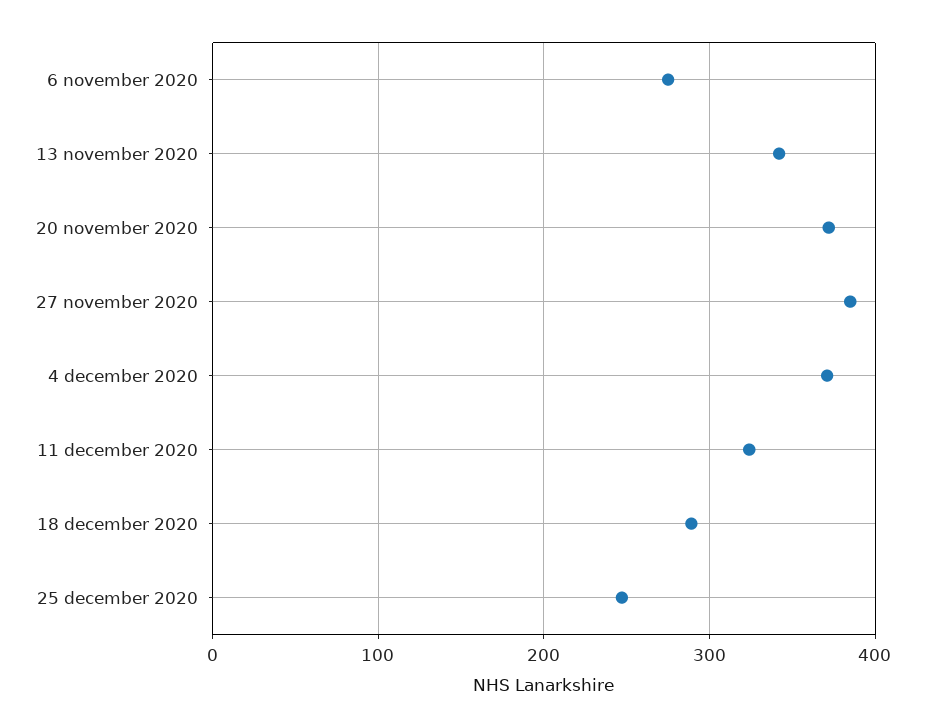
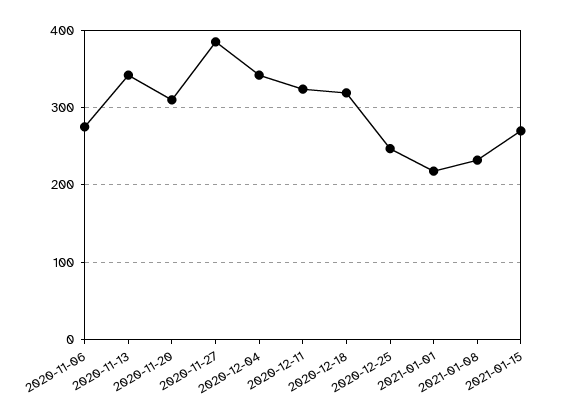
20 november 2020: 370 -> 310
4 december 2020: 370 -> 340
18 december 2020: 290 -> 320
2021-01-01: none -> 220
2021-01-08: none -> 230
2021-01-15: none -> 270

